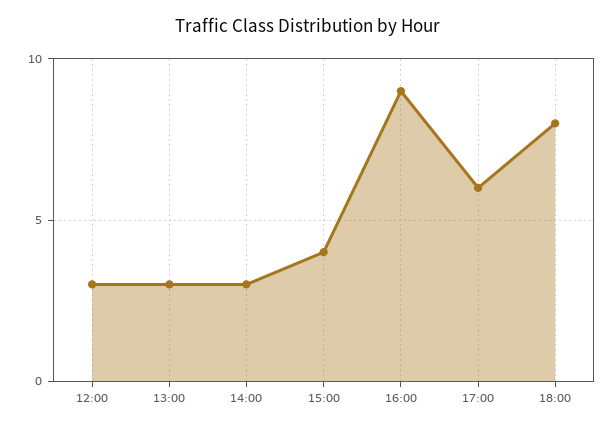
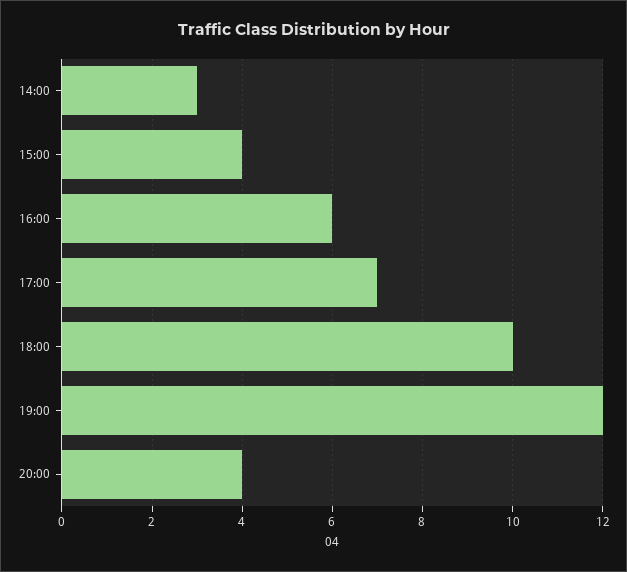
12:00: 3 -> none
13:00: 3 -> none
16:00: 9 -> 6
17:00: 6 -> 7
18:00: 8 -> 10
19:00: none -> 12
20:00: none -> 4

